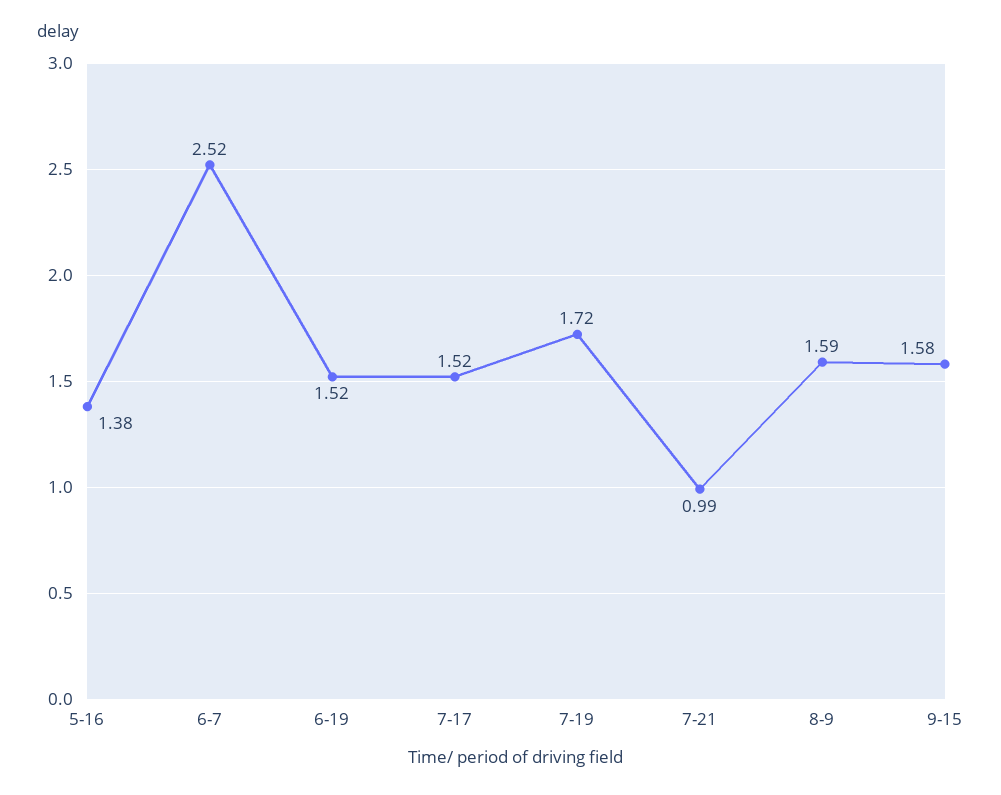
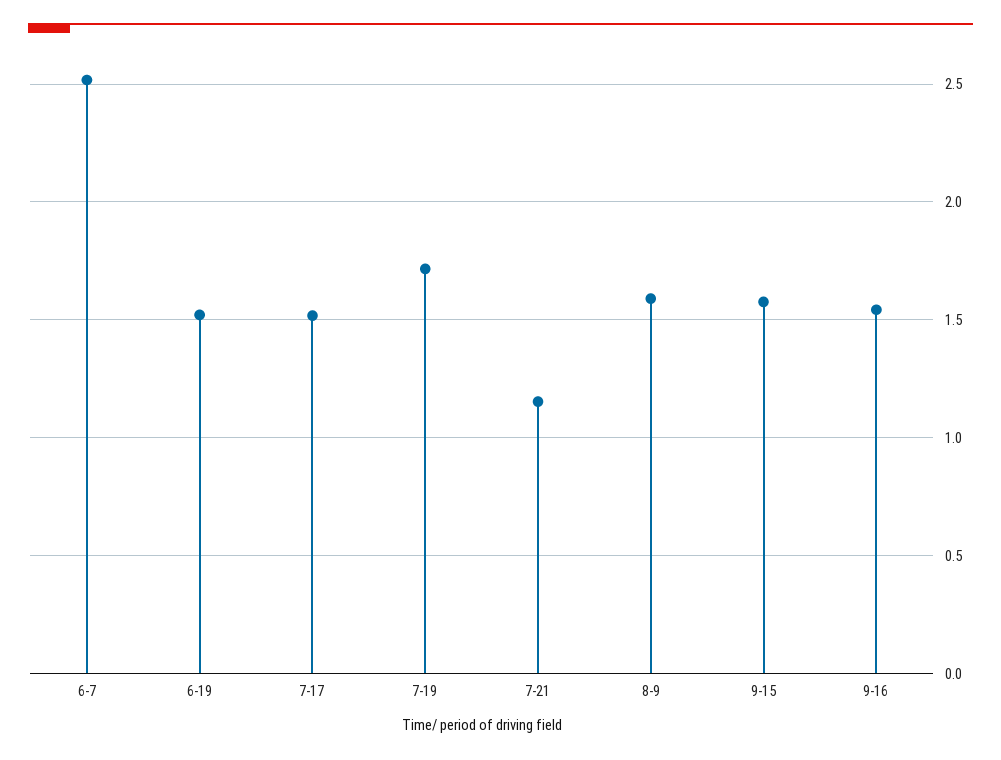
5-16: 1.38 -> none
7-21: 0.99 -> 1.15
9-16: none -> 1.55

